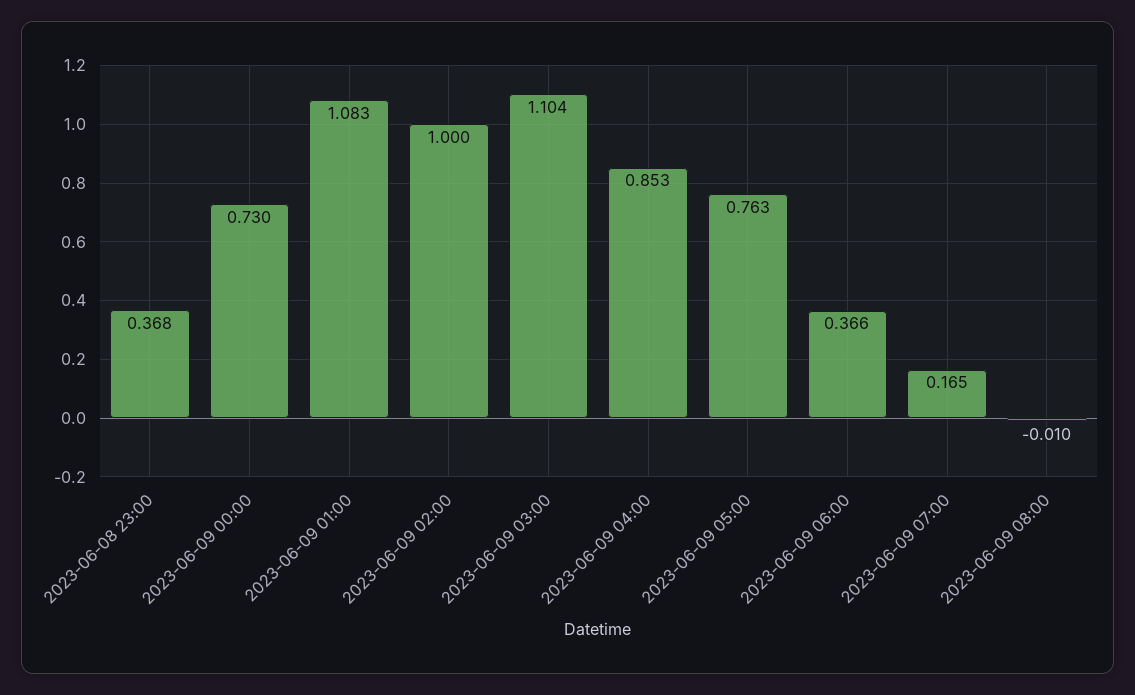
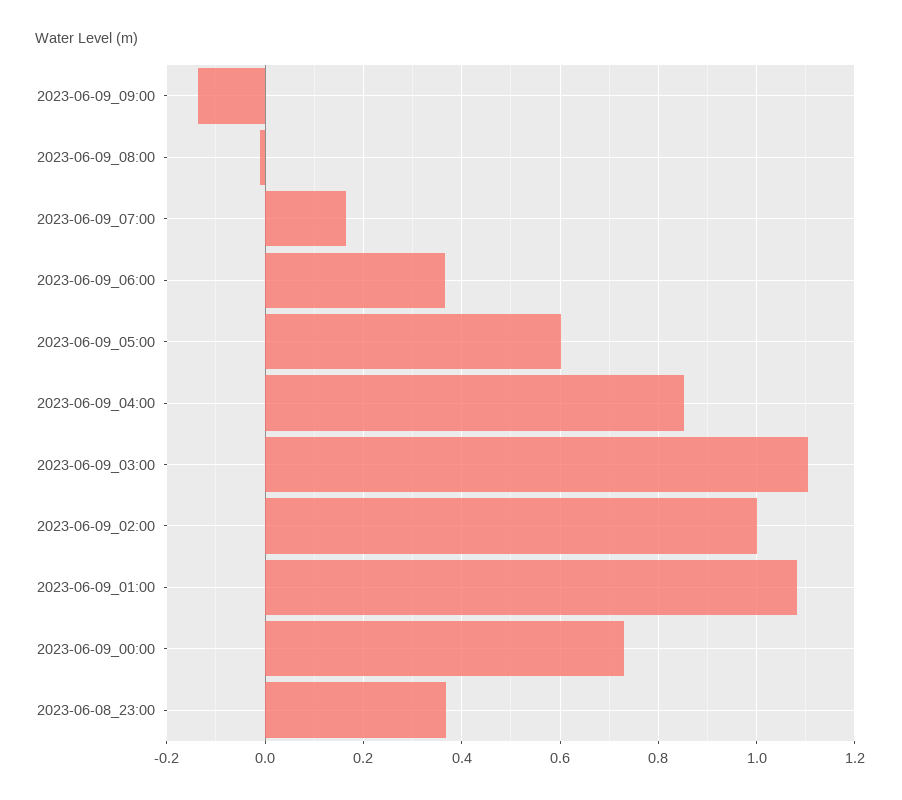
2023-06-09 05:00: 0.763 -> 0.6
2023-06-09_09:00: none -> -0.14

